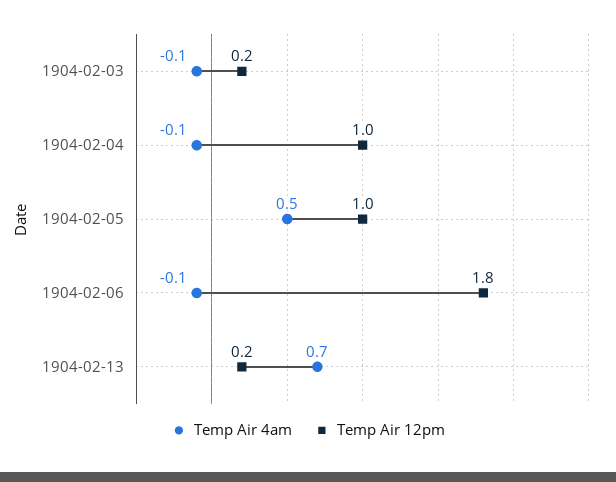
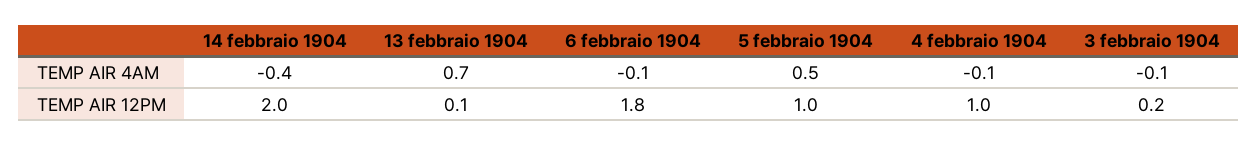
Temp Air 12pm, 1904-02-13: 0.2 -> 0.1
Temp Air 4am, 14 febbraio 1904: none -> -0.4
Temp Air 12pm, 14 febbraio 1904: none -> 2

